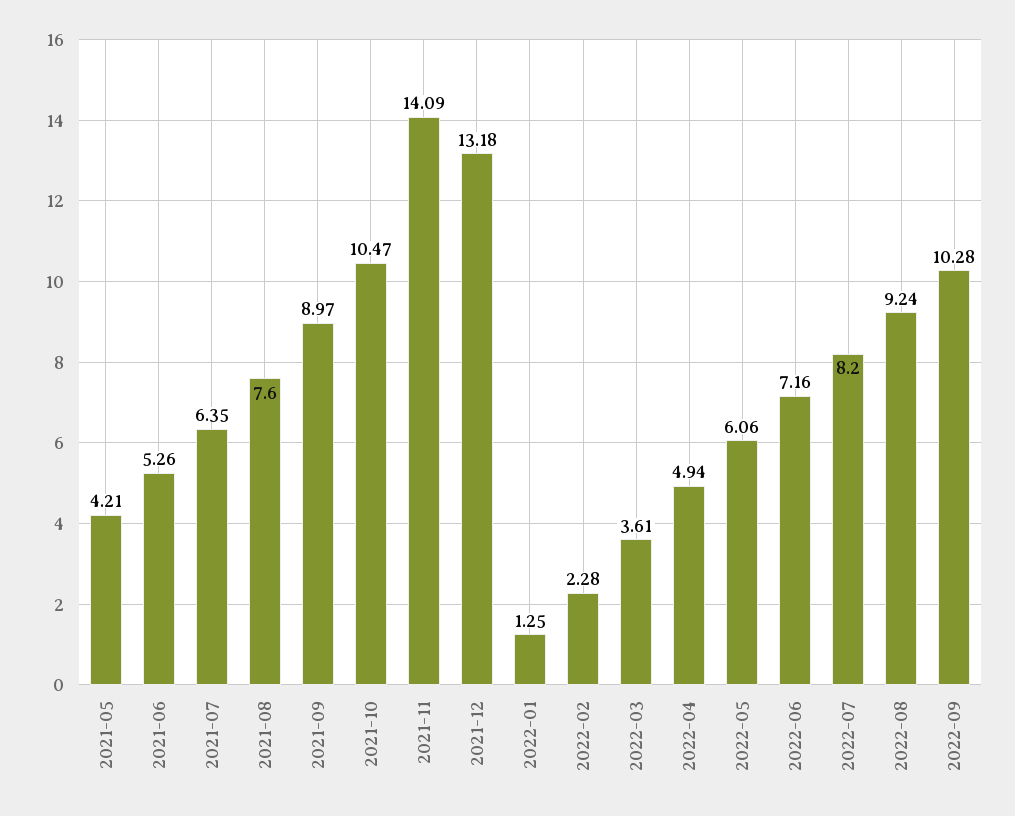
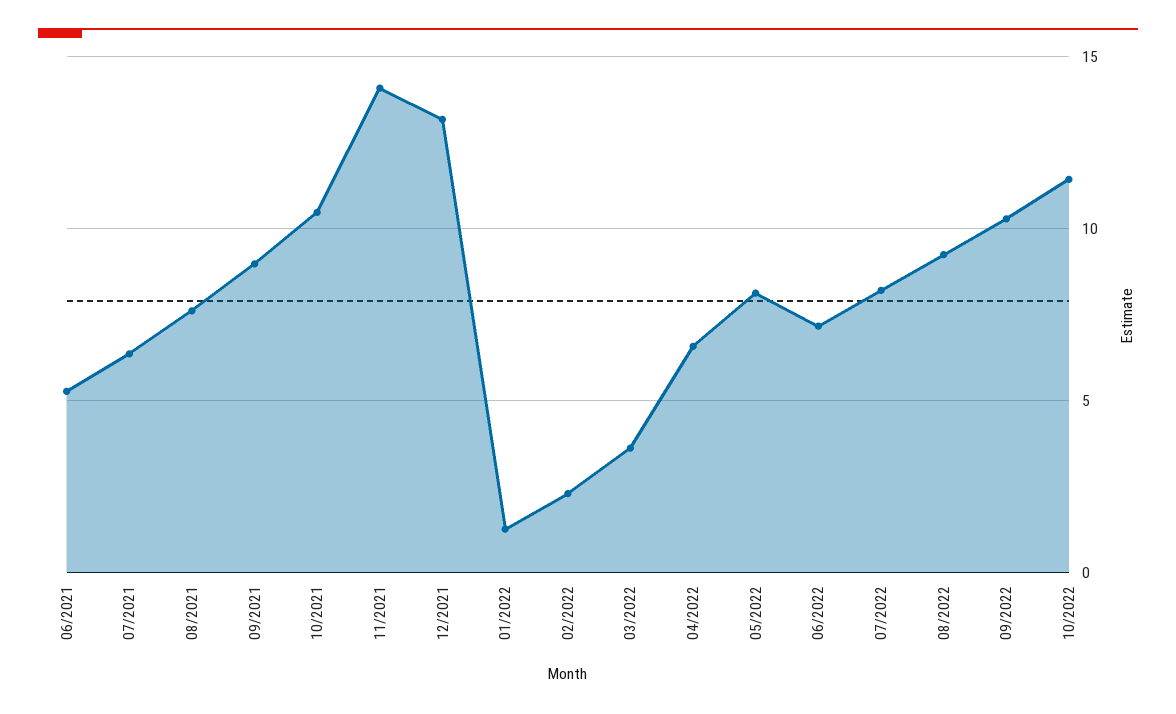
2021-05: 4.21 -> none
2022-04: 4.94 -> 6.5
2022-05: 6.06 -> 8
10/2022: none -> 11.5

